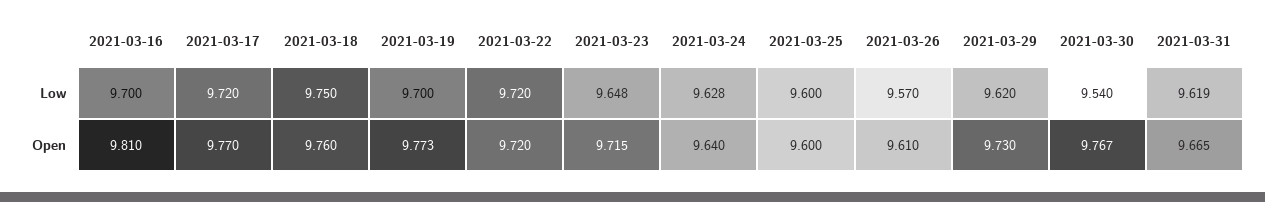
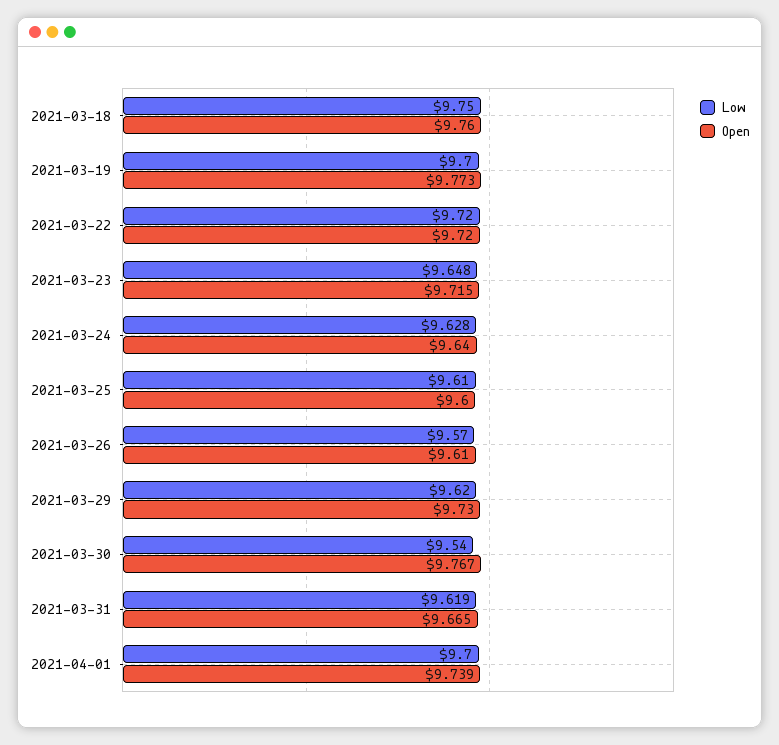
Low, 2021-03-16: 9.7 -> none
Low, 2021-03-17: 9.72 -> none
Low, 2021-03-25: 9.6 -> 9.61
Open, 2021-03-16: 9.81 -> none
Open, 2021-03-17: 9.77 -> none
Low, 2021-04-01: none -> 9.7
Open, 2021-04-01: none -> 9.739

